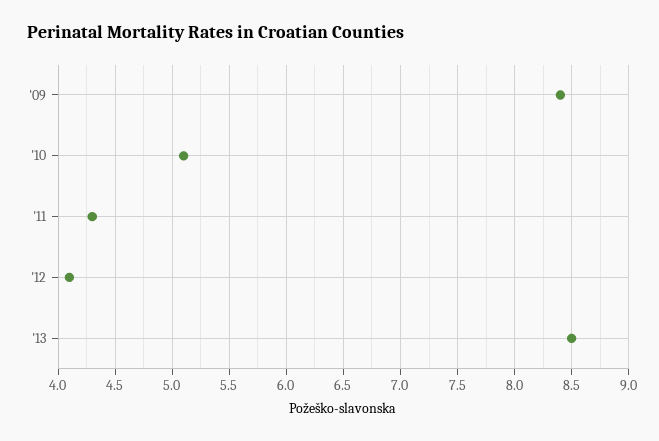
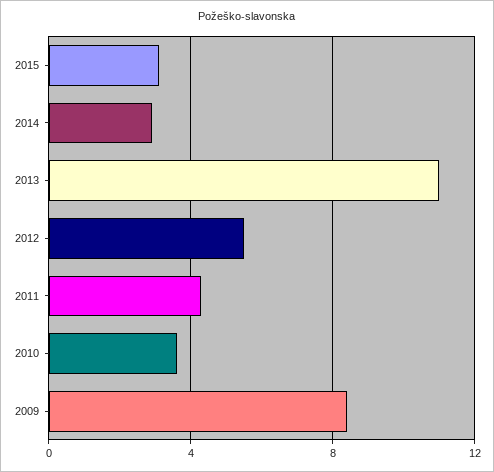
'10: 5.1 -> 3.5
'12: 4.1 -> 5.5
'13: 8.5 -> 11
2015: none -> 3
2014: none -> 3

